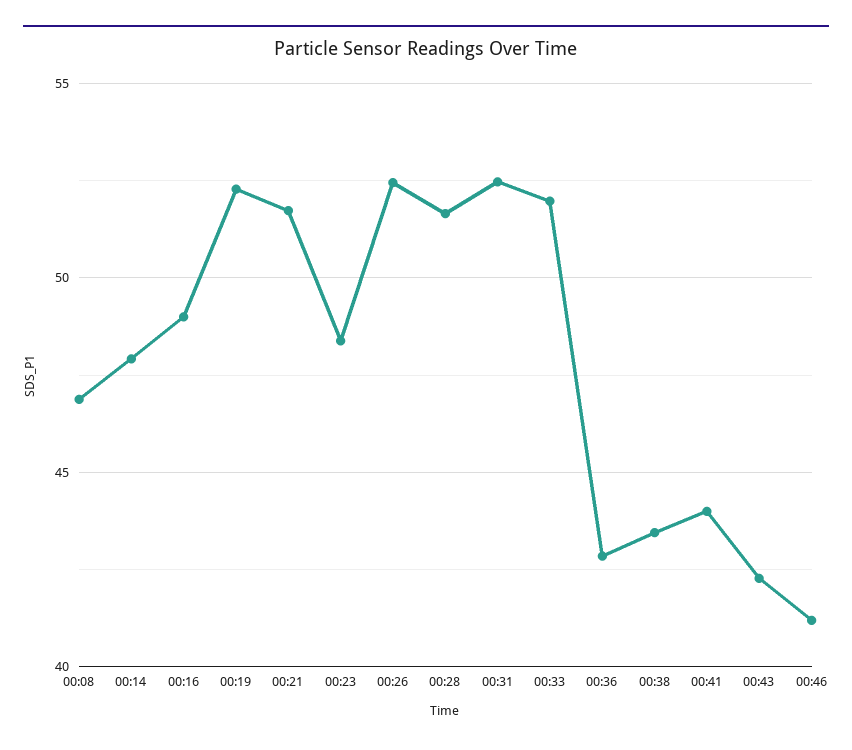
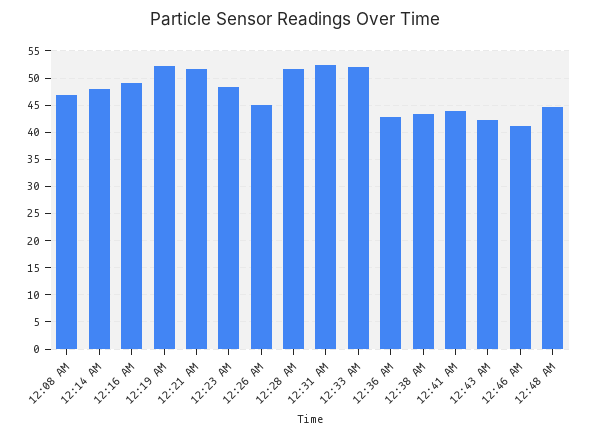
00:26: 52.5 -> 45
12:48 AM: none -> 45

